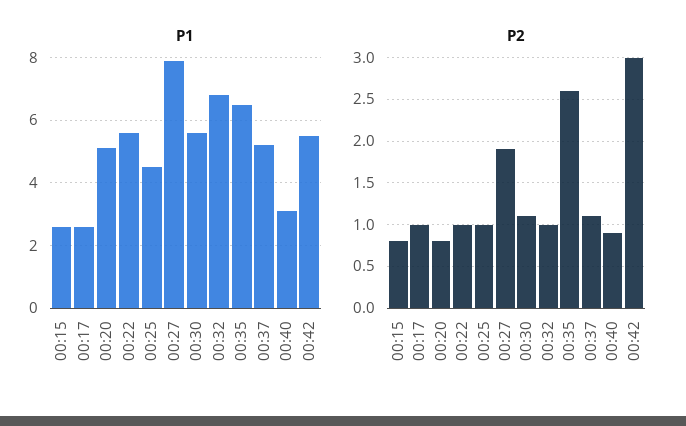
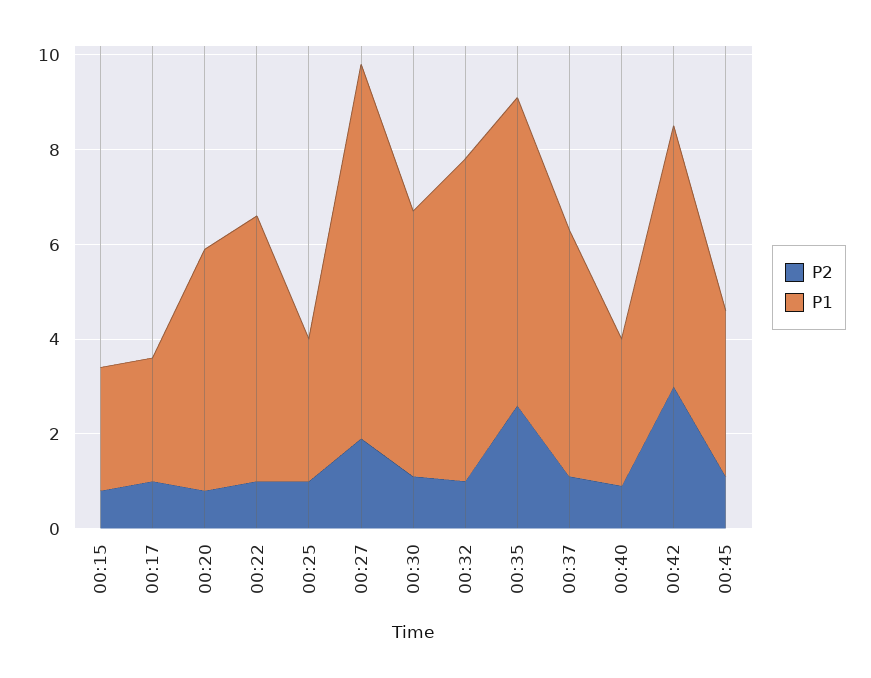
P1, 00:25: 4.5 -> 3
P2, 00:45: none -> 1
P1, 00:45: none -> 3.5

